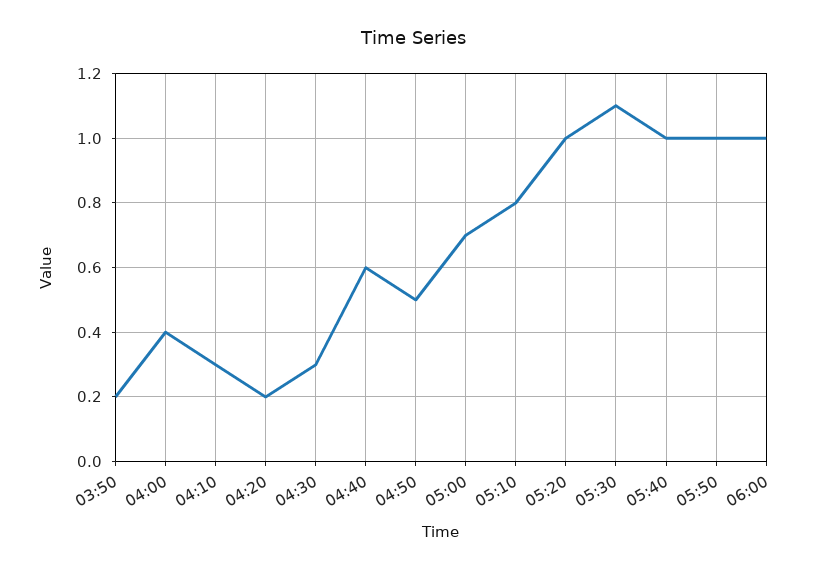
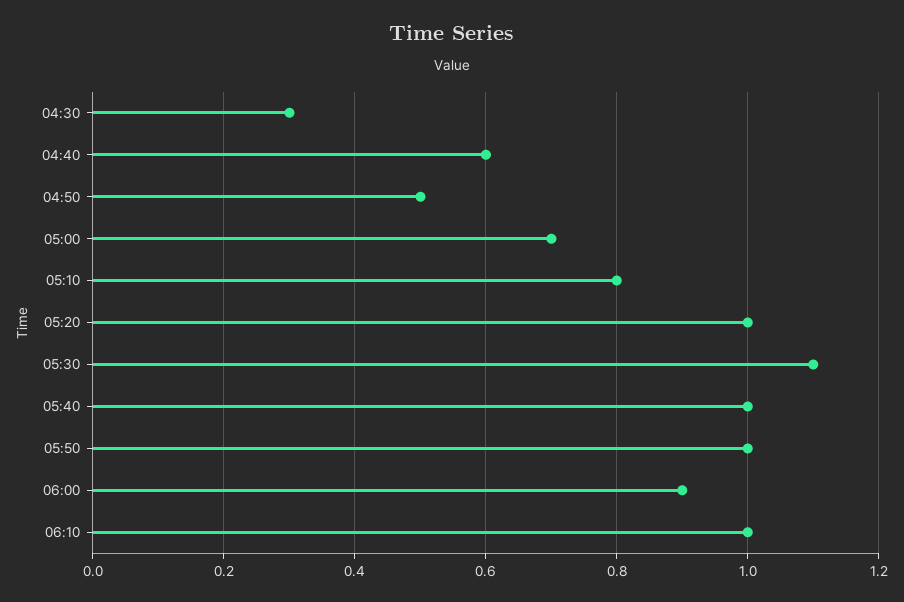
03:50: 0.2 -> none
04:00: 0.4 -> none
04:10: 0.3 -> none
04:20: 0.2 -> none
06:00: 1 -> 0.9
06:10: none -> 1

